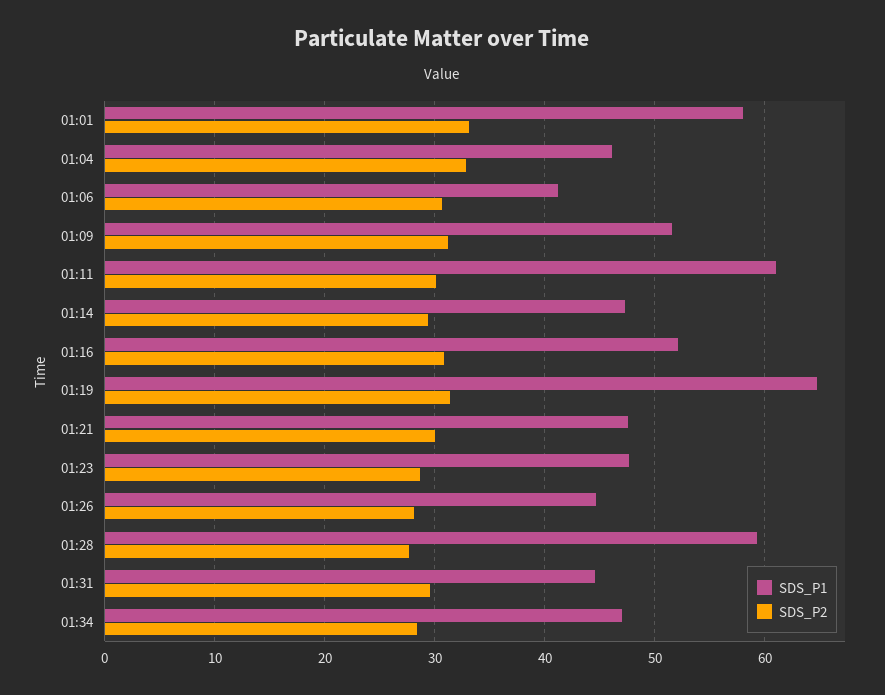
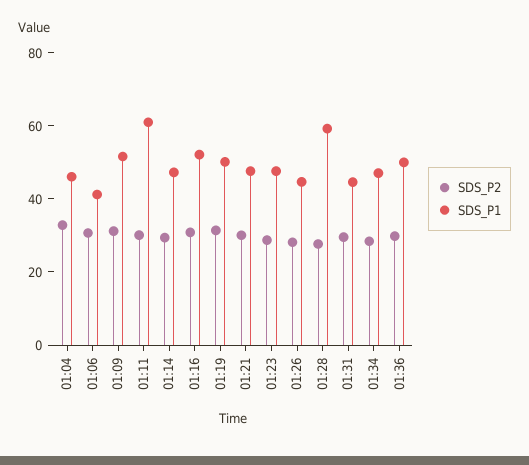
SDS_P1, 01:01: 58 -> none
SDS_P2, 01:01: 33 -> none
SDS_P1, 01:19: 65 -> 50
SDS_P2, 01:36: none -> 30
SDS_P1, 01:36: none -> 50

